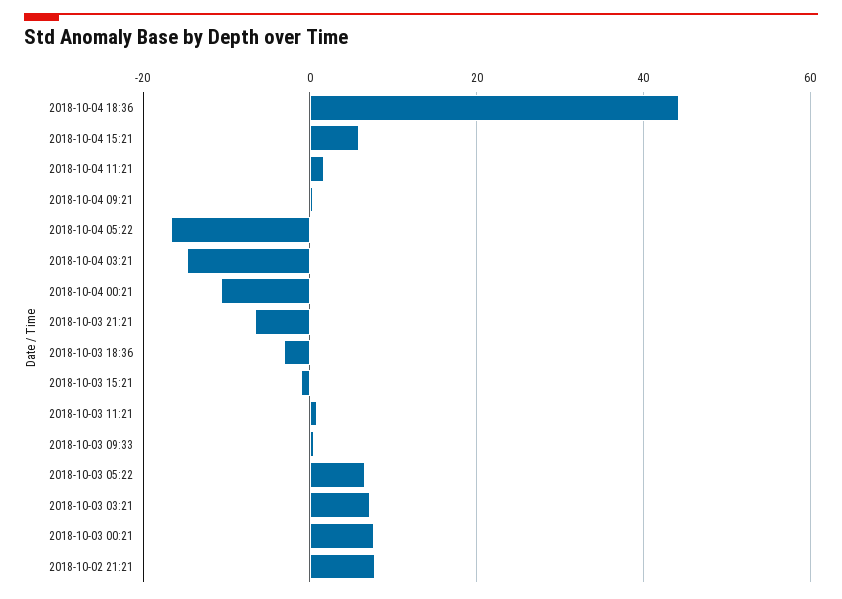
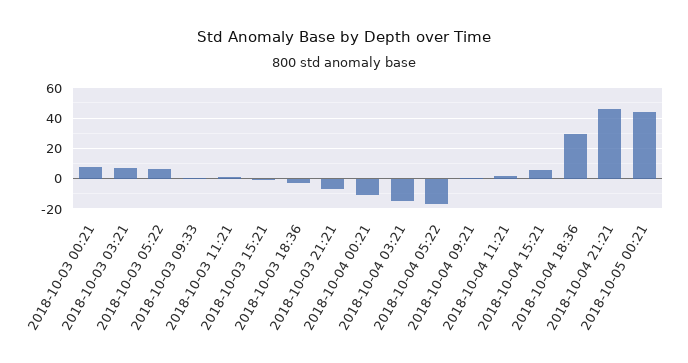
2018-10-04 18:36: 44 -> 30
2018-10-02 21:21: 8 -> none
2018-10-04 21:21: none -> 45
2018-10-05 00:21: none -> 45

